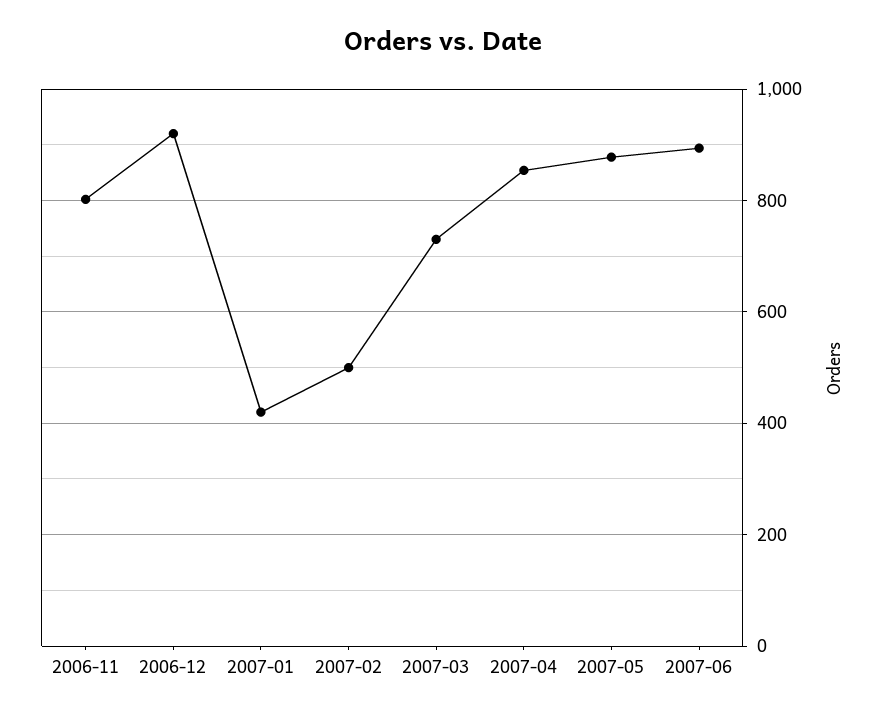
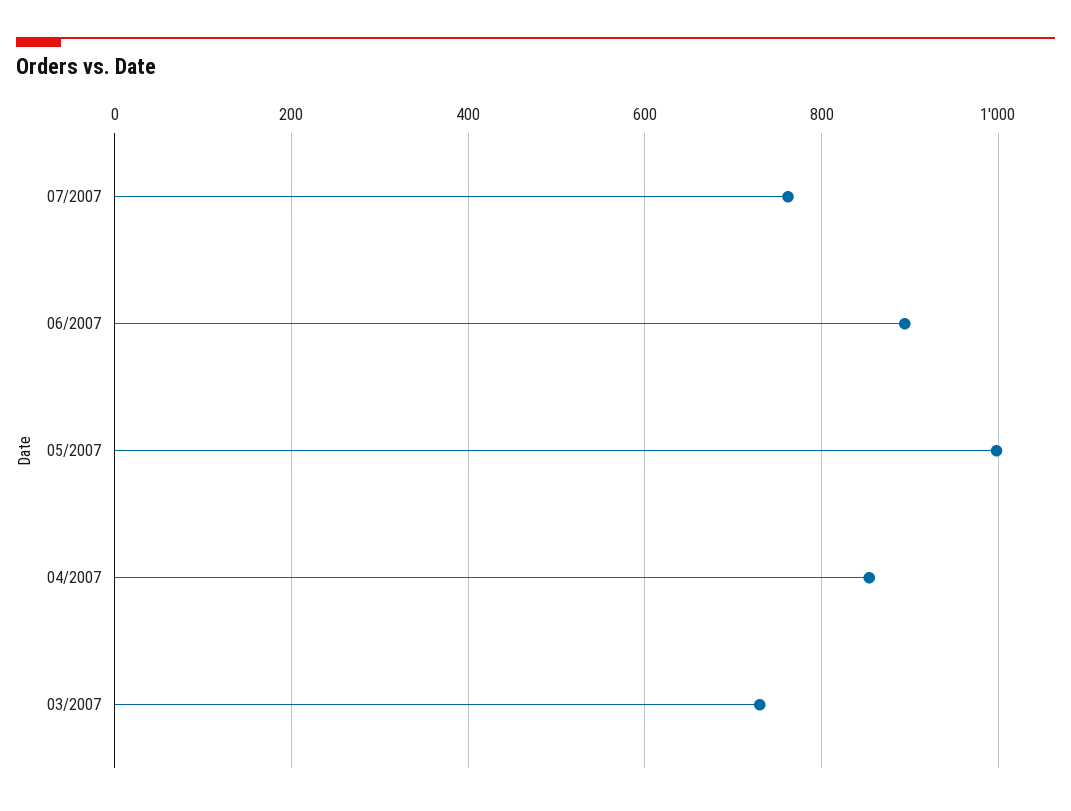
2006-11: 800 -> none
2006-12: 920 -> none
2007-01: 420 -> none
2007-02: 500 -> none
2007-05: 880 -> 1000
07/2007: none -> 760

